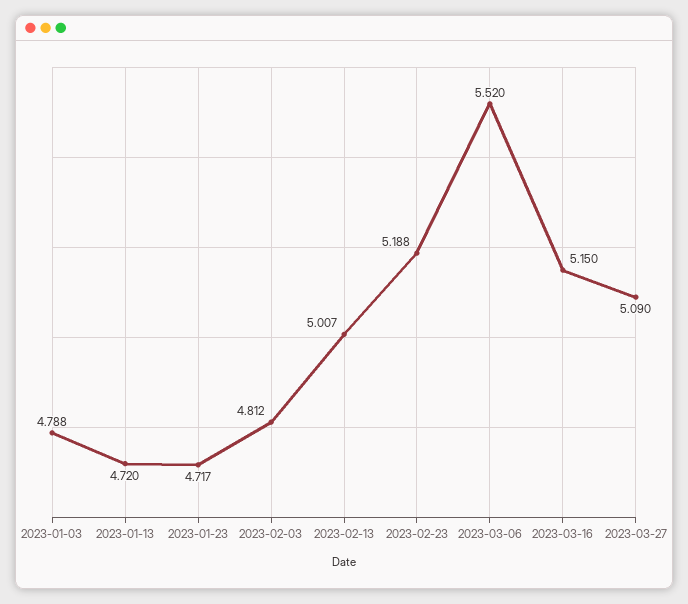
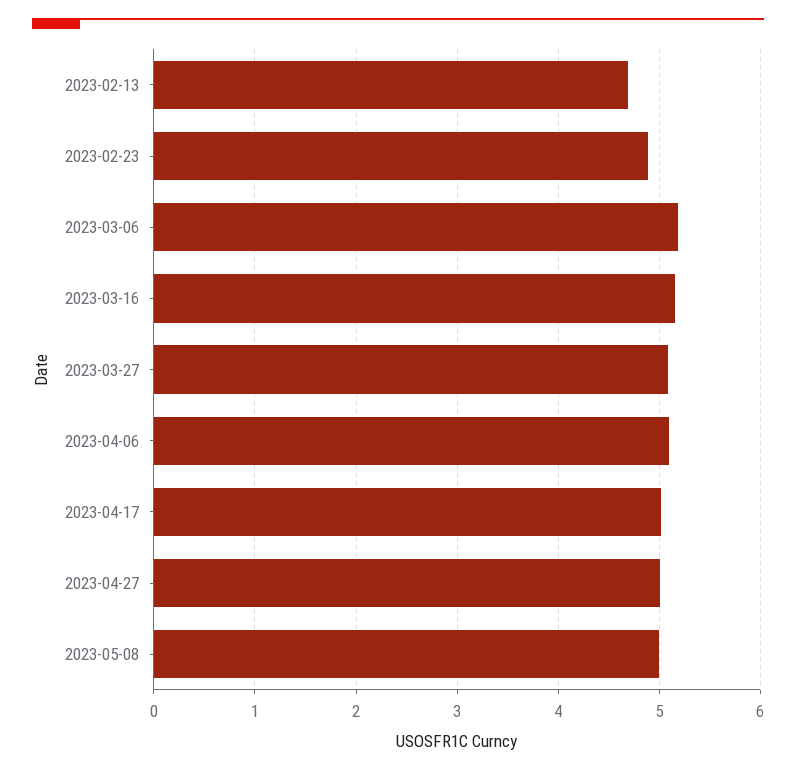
2023-01-03: 4.788 -> none
2023-01-13: 4.72 -> none
2023-01-23: 4.717 -> none
2023-02-03: 4.812 -> none
2023-02-13: 5.007 -> 4.7
2023-02-23: 5.188 -> 4.9
2023-03-06: 5.52 -> 5.2
2023-04-06: none -> 5.1
2023-04-17: none -> 5
2023-04-27: none -> 5
2023-05-08: none -> 5

